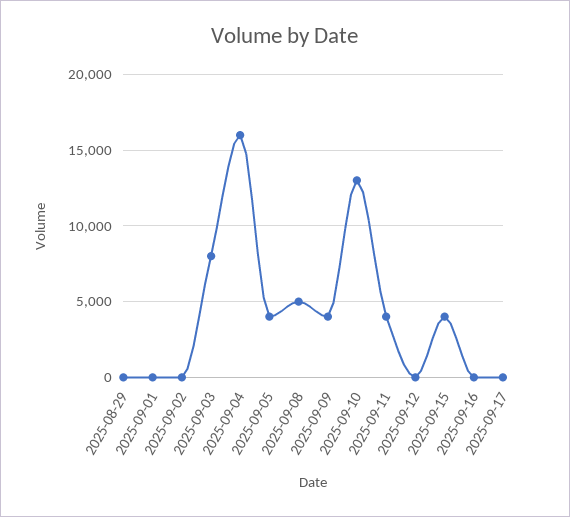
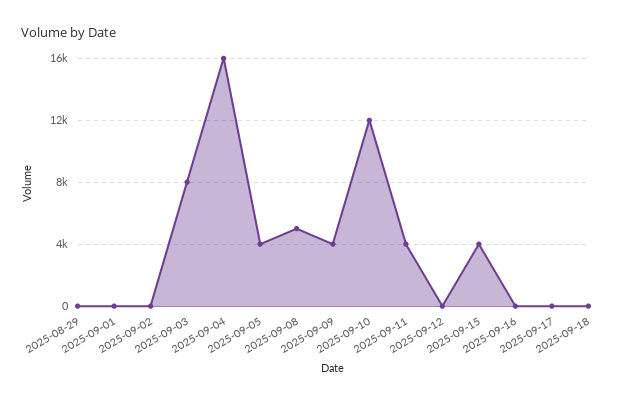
2025-09-10: 13000 -> 12000
2025-09-18: none -> 0

